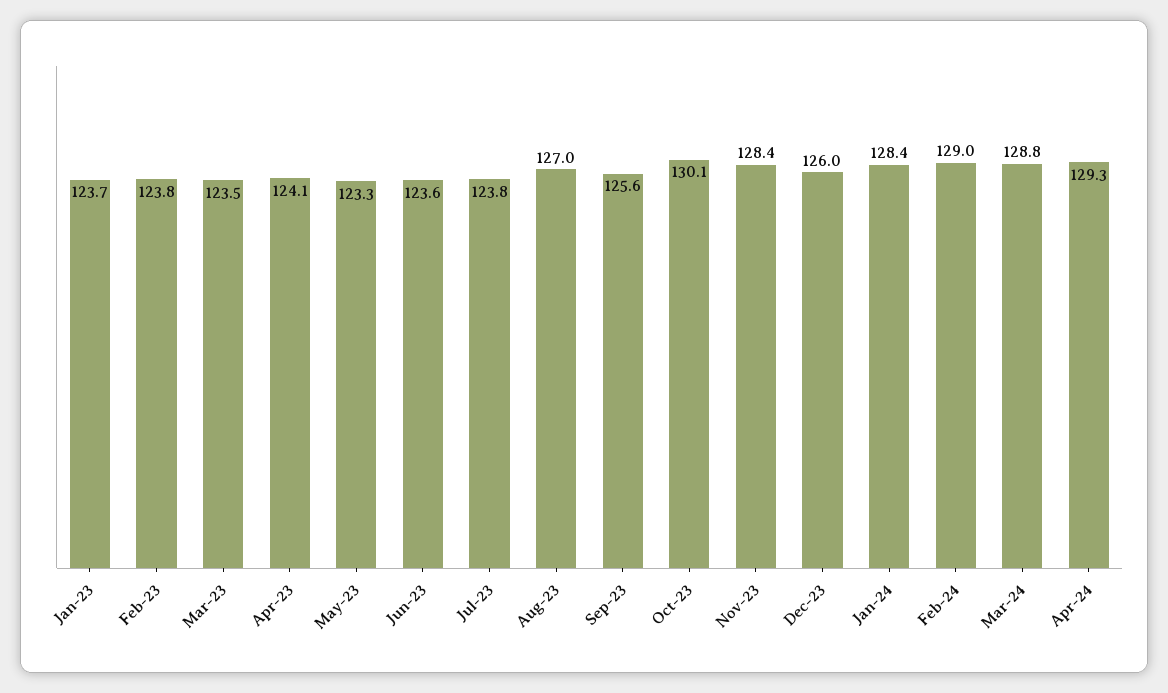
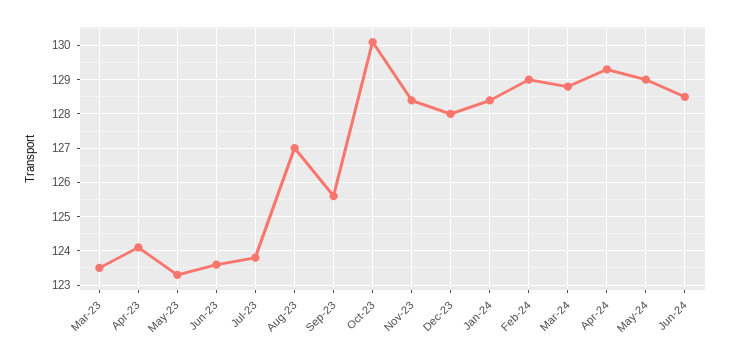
Jan-23: 123.7 -> none
Feb-23: 123.8 -> none
Dec-23: 126 -> 128
May-24: none -> 129
Jun-24: none -> 128.5

